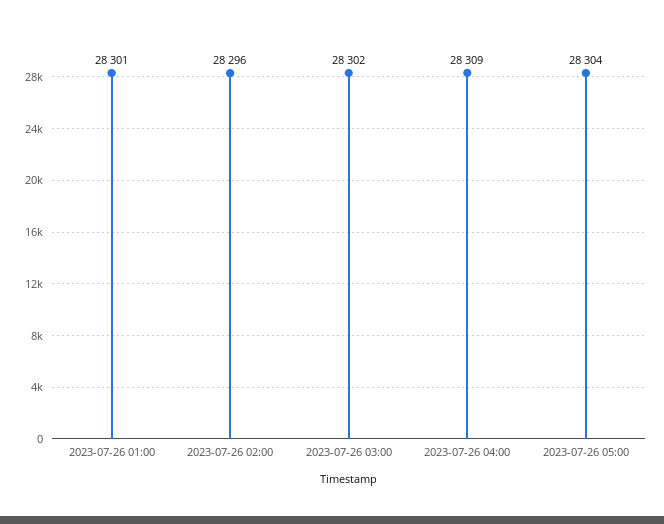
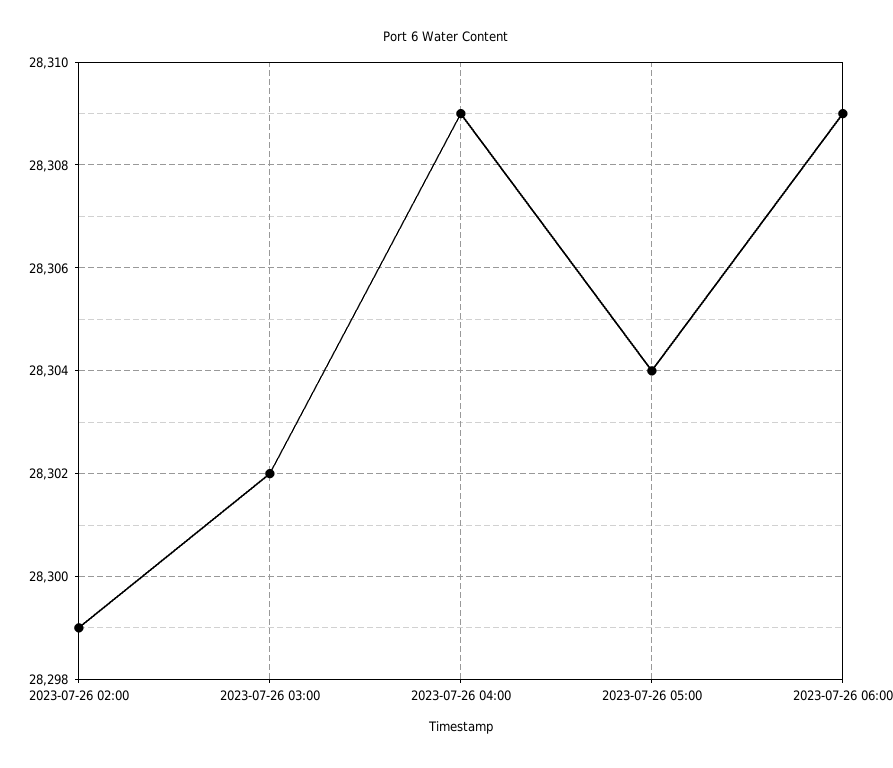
2023-07-26 01:00: 28301 -> none
2023-07-26 02:00: 28296 -> 28299
2023-07-26 06:00: none -> 28309

